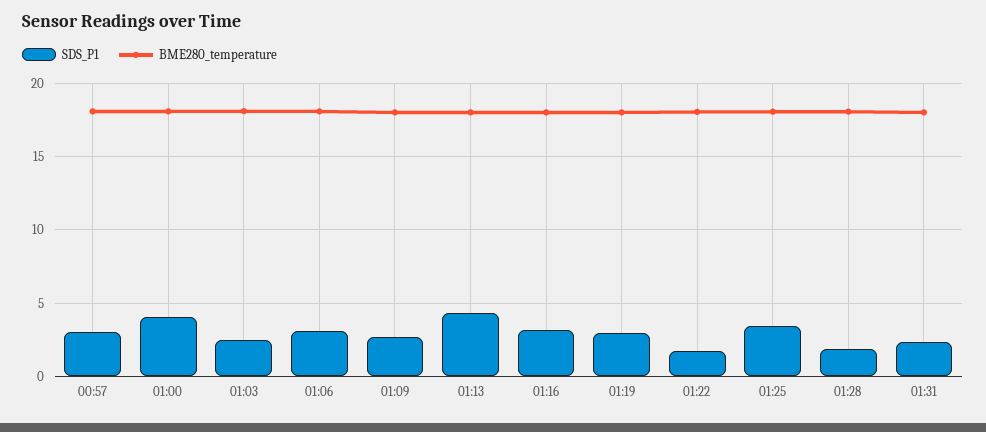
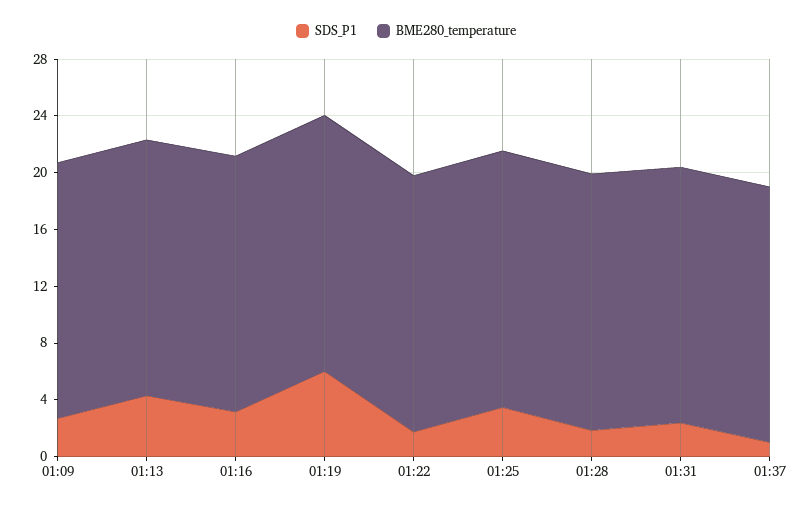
SDS_P1, 00:57: 3 -> none
BME280_temperature, 00:57: 18 -> none
SDS_P1, 01:00: 4 -> none
BME280_temperature, 01:00: 18 -> none
SDS_P1, 01:03: 2.5 -> none
BME280_temperature, 01:03: 18 -> none
SDS_P1, 01:06: 3 -> none
BME280_temperature, 01:06: 18 -> none
SDS_P1, 01:19: 3 -> 6
SDS_P1, 01:37: none -> 1
BME280_temperature, 01:37: none -> 18

